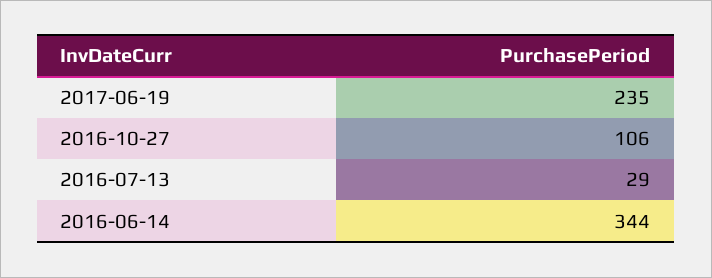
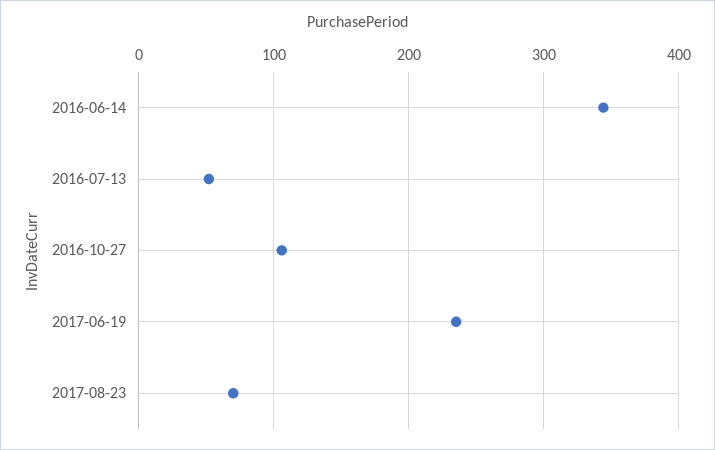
2016-07-13: 29 -> 50
2017-08-23: none -> 70

